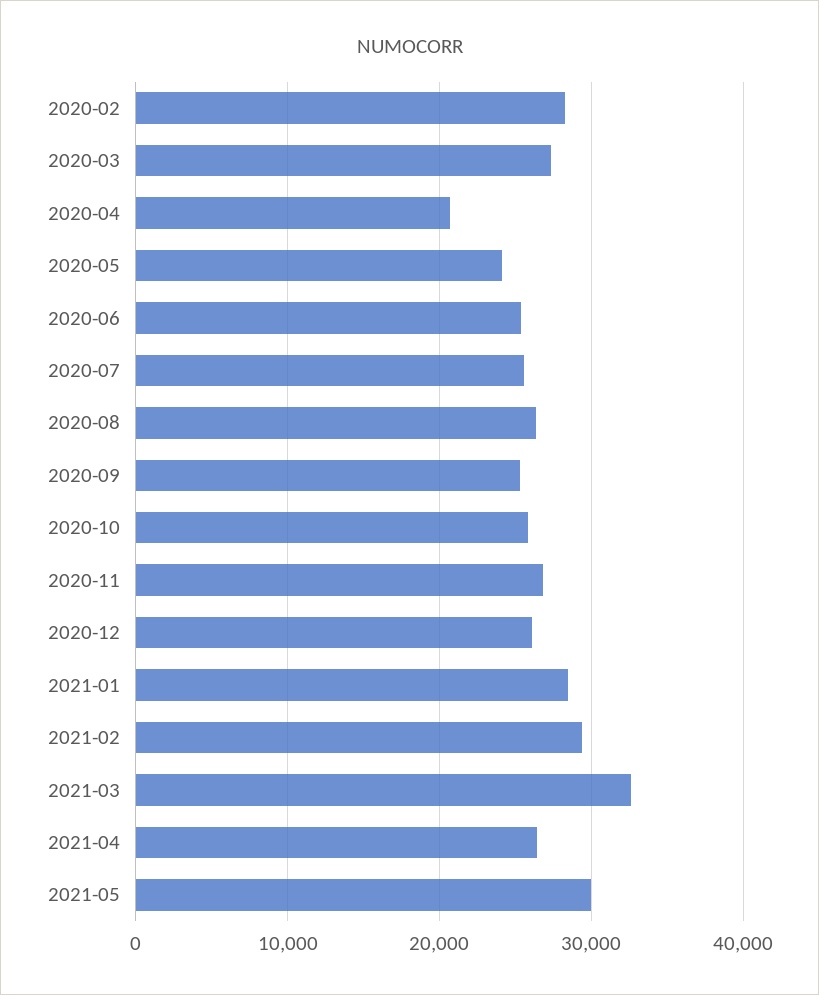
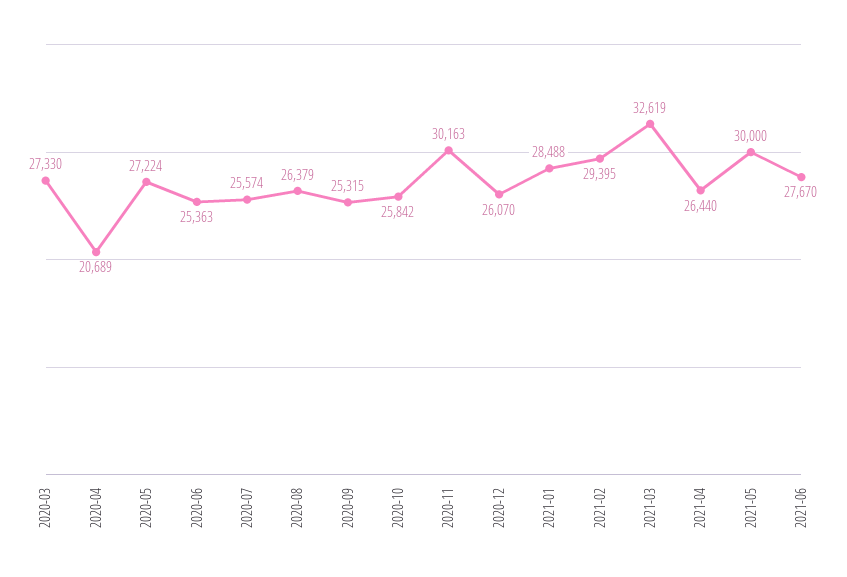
2020-02: 28000 -> none
2020-05: 24000 -> 27224
2020-11: 27000 -> 30163
2021-06: none -> 27670

